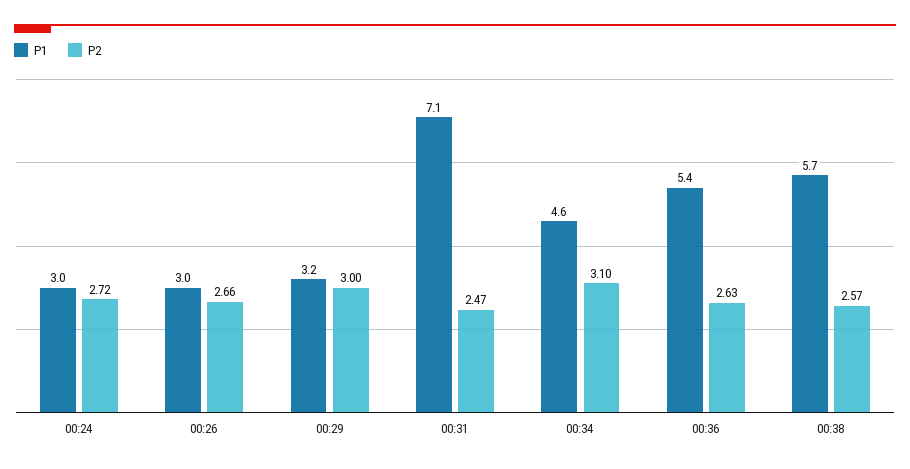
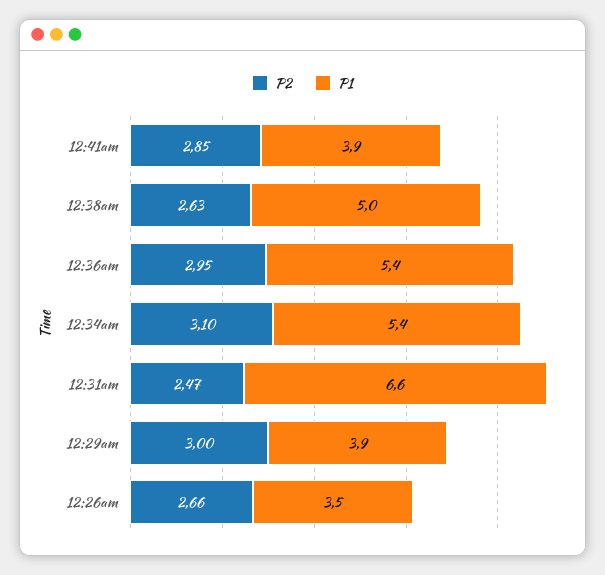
P1, 00:24: 3 -> none
P2, 00:24: 2.72 -> none
P1, 00:26: 3 -> 3.5
P1, 00:29: 3.2 -> 3.9
P1, 00:31: 7.1 -> 6.6
P1, 00:34: 4.6 -> 5.4
P2, 00:36: 2.63 -> 2.95
P1, 00:38: 5.7 -> 5
P2, 00:38: 2.57 -> 2.63
P2, 12:41am: none -> 2.85
P1, 12:41am: none -> 3.9

